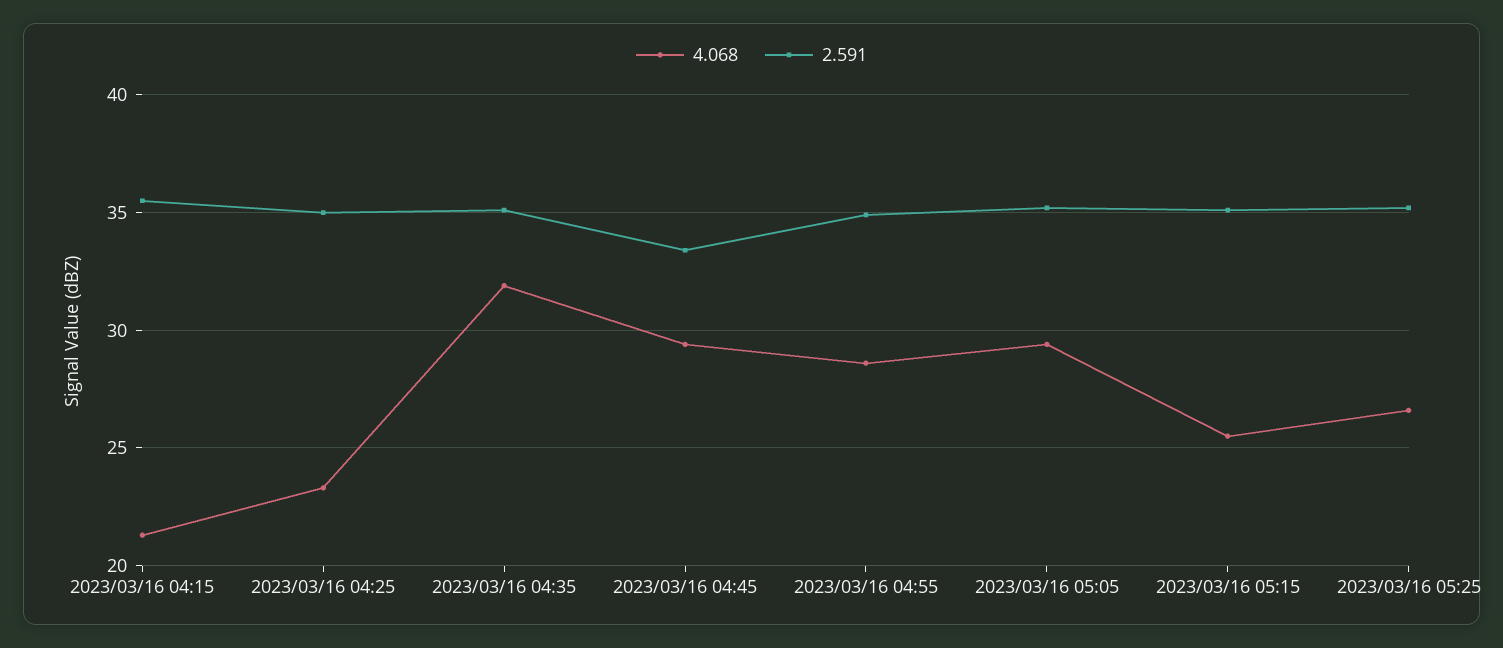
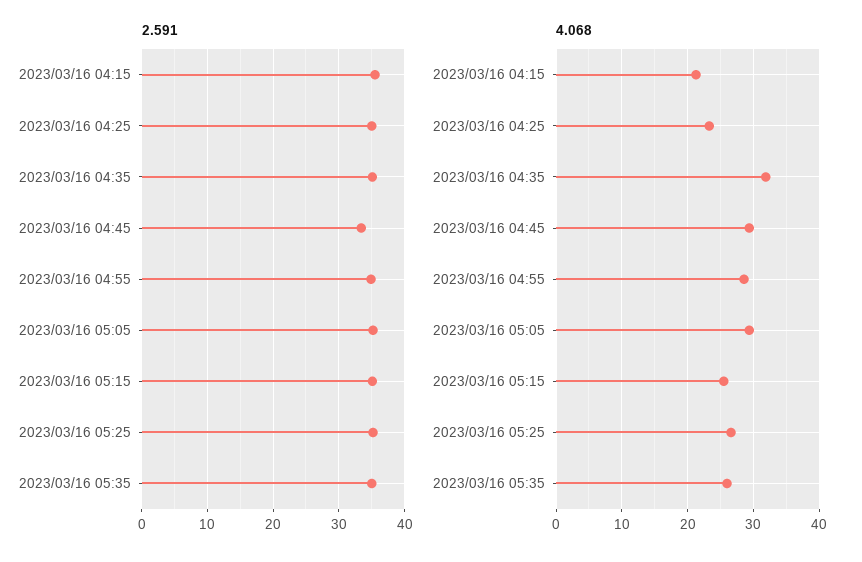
2.591, 2023/03/16 05:35: none -> 35
4.068, 2023/03/16 05:35: none -> 26

